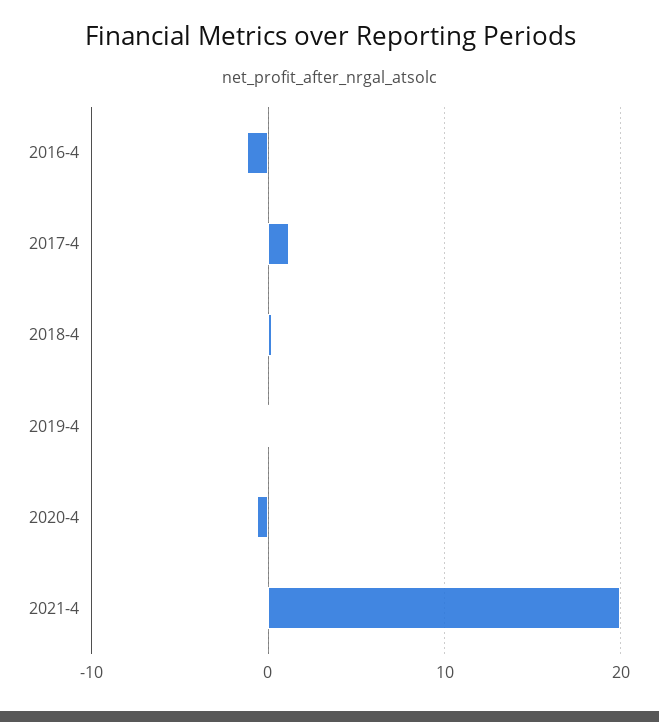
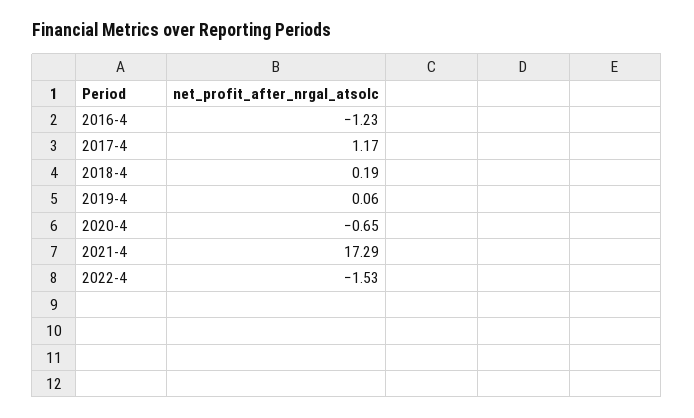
2021-4: 20 -> 17.29
2022-4: none -> -1.53

